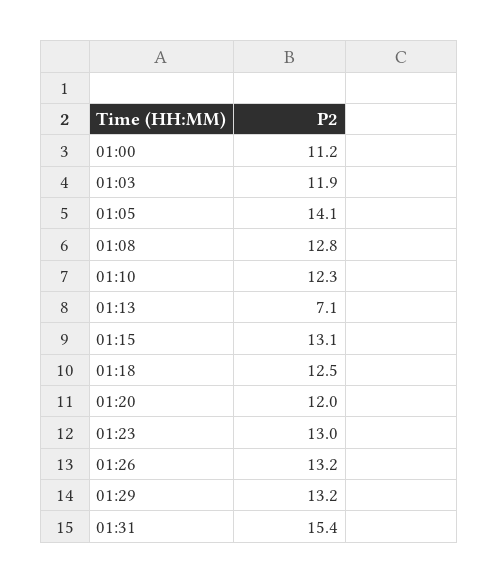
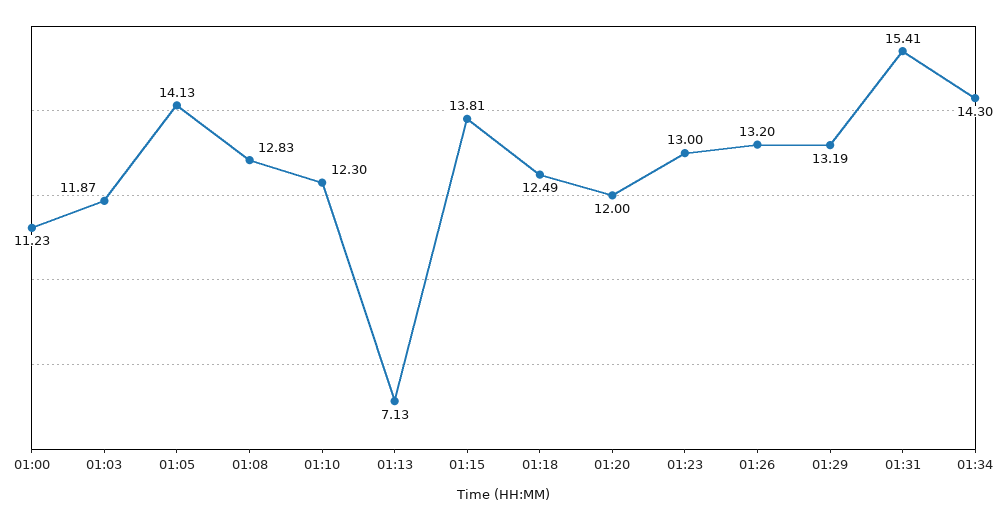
01:15: 13.1 -> 13.81
01:34: none -> 14.3

